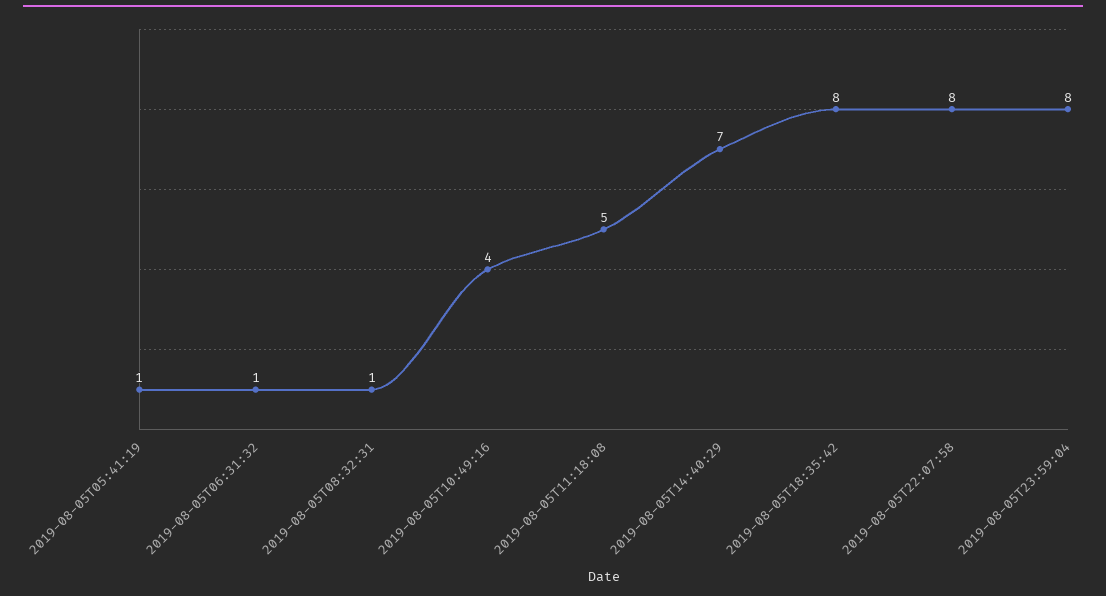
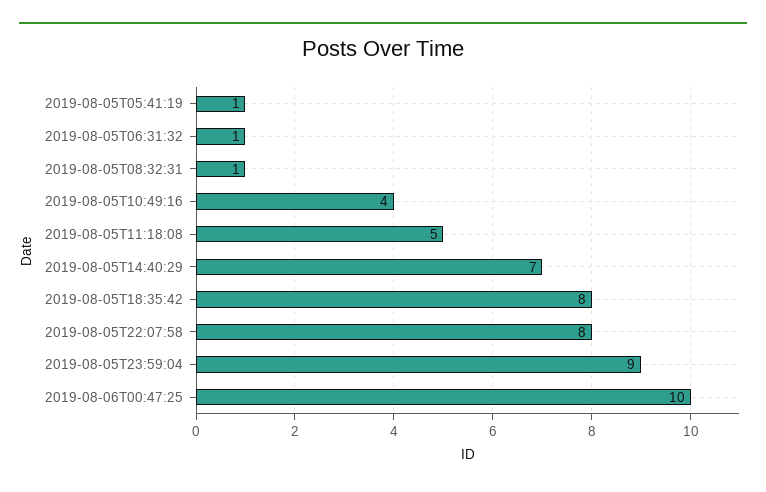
2019-08-05T23:59:04: 8 -> 9
2019-08-06T00:47:25: none -> 10

